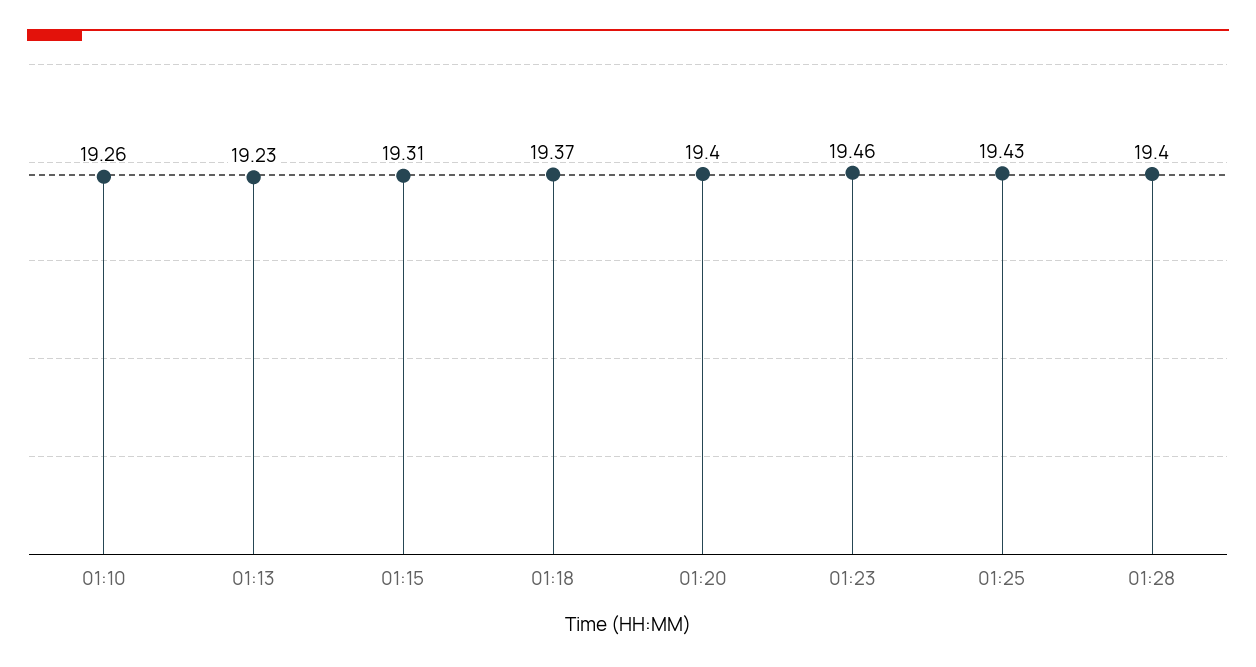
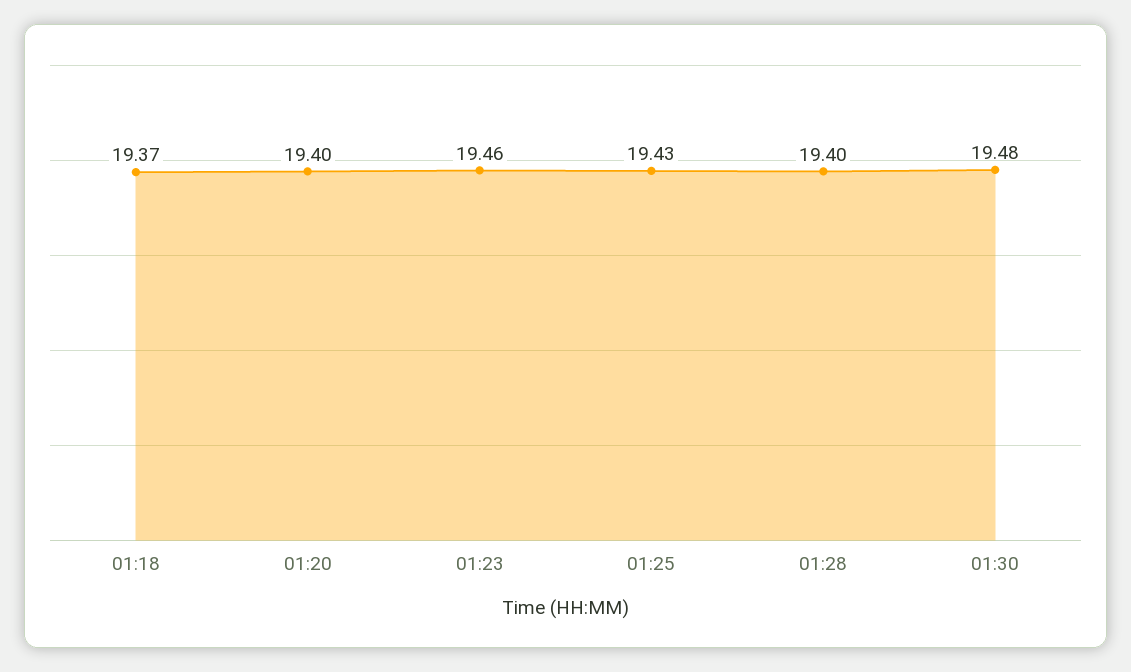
01:10: 19.26 -> none
01:13: 19.23 -> none
01:15: 19.31 -> none
01:30: none -> 19.48

